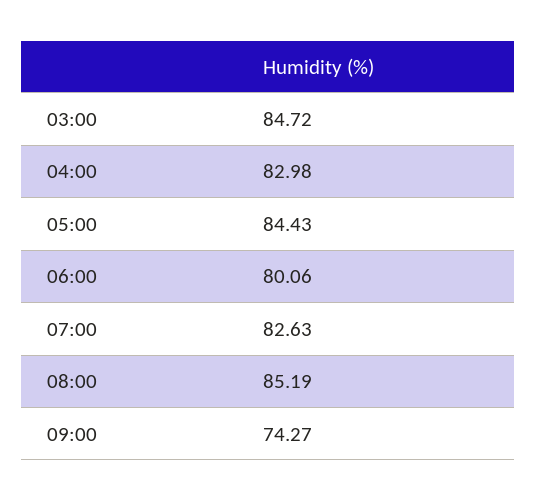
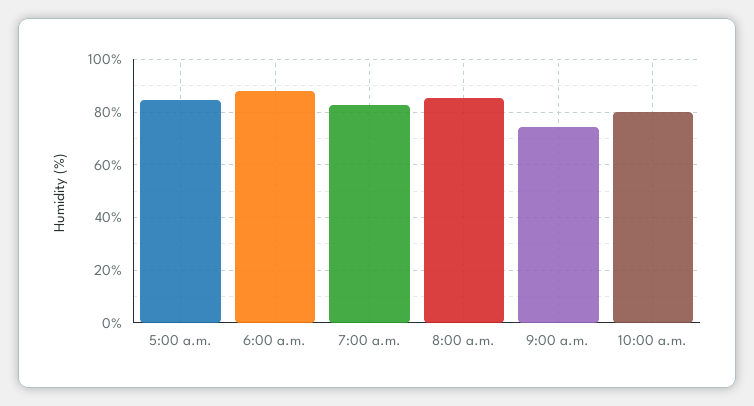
03:00: 84.72 -> none
04:00: 82.98 -> none
06:00: 80.06 -> 87.5
10:00 a.m.: none -> 80

